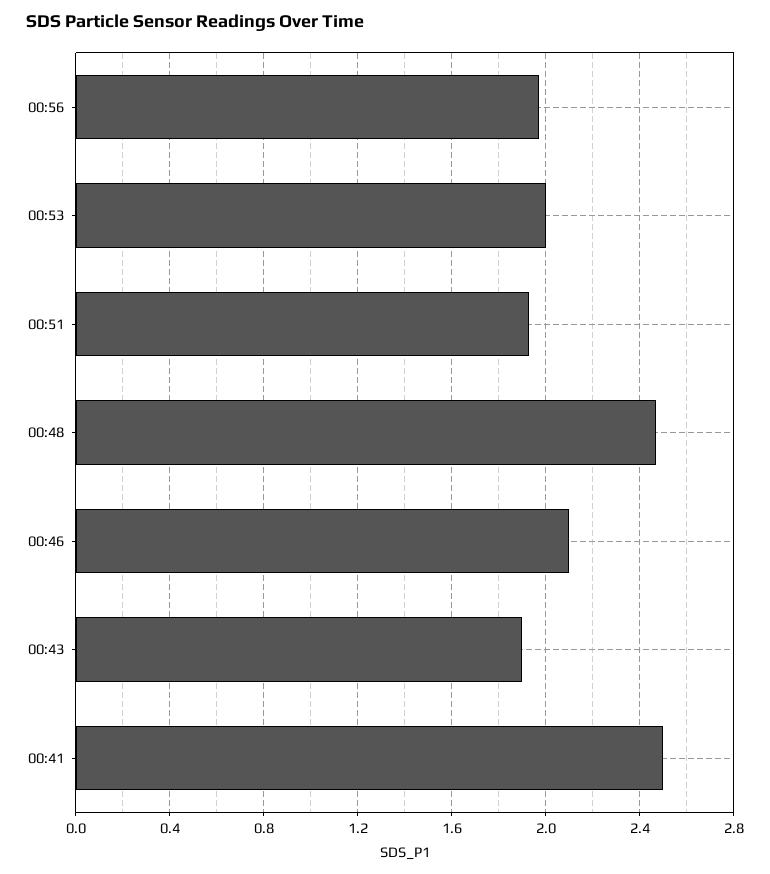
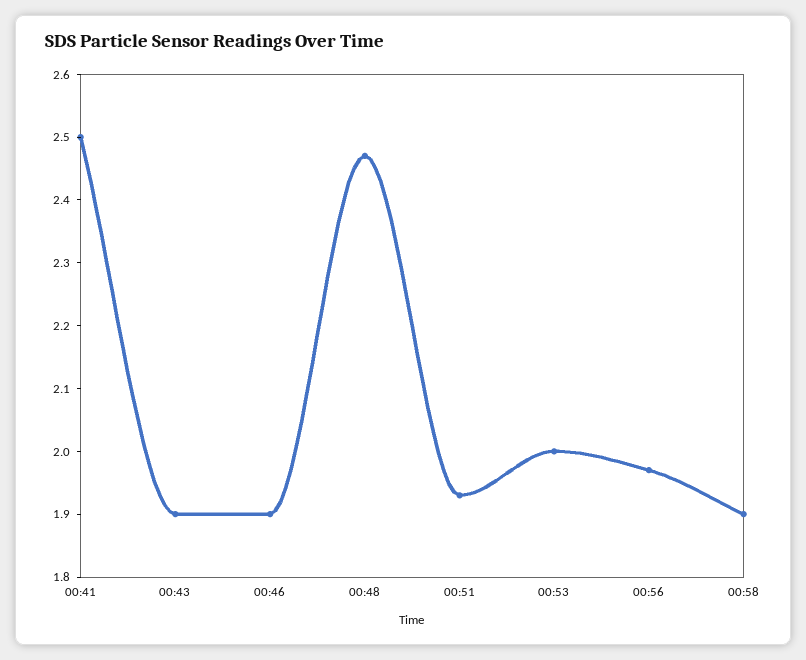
00:46: 2.1 -> 1.9
00:58: none -> 1.9

